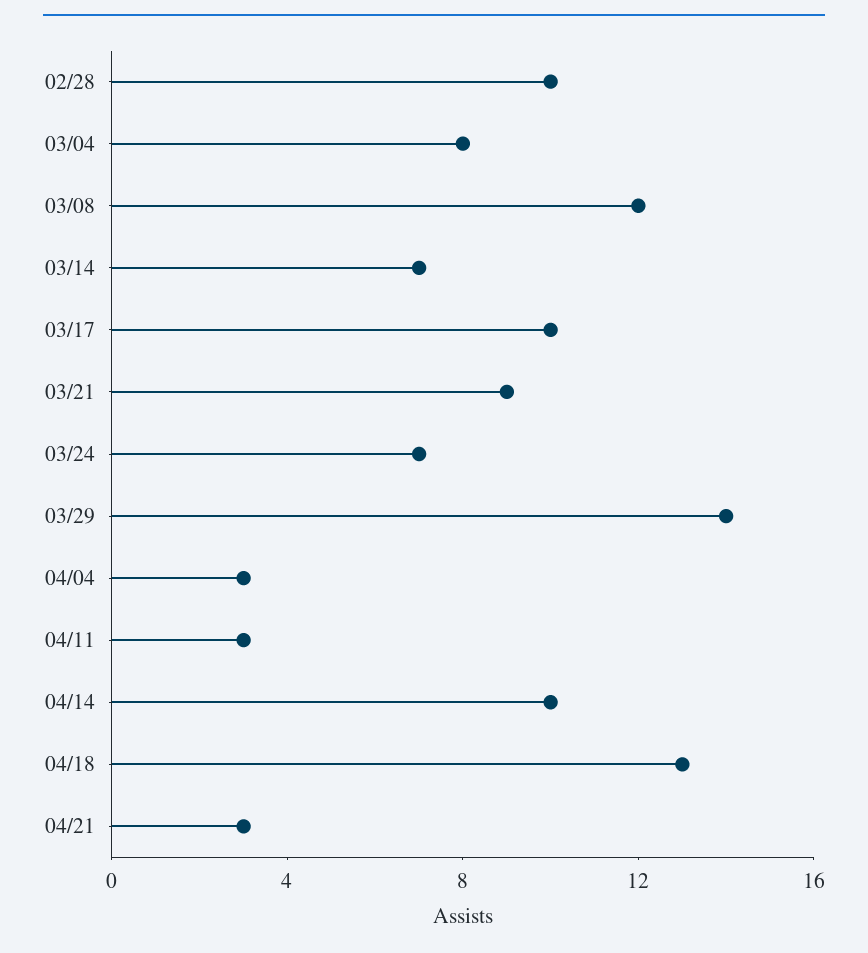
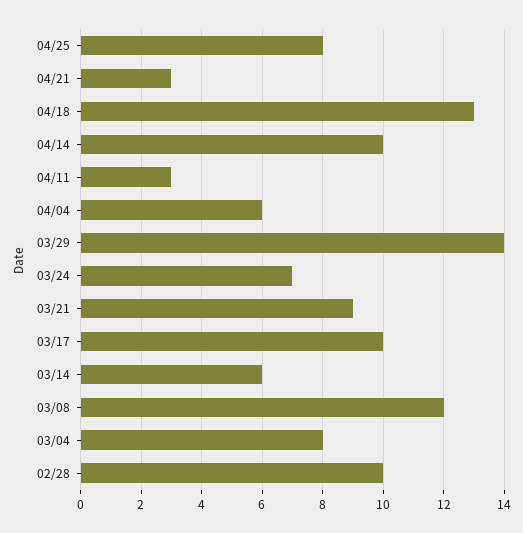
03/14: 7 -> 6
04/04: 3 -> 6
04/25: none -> 8

